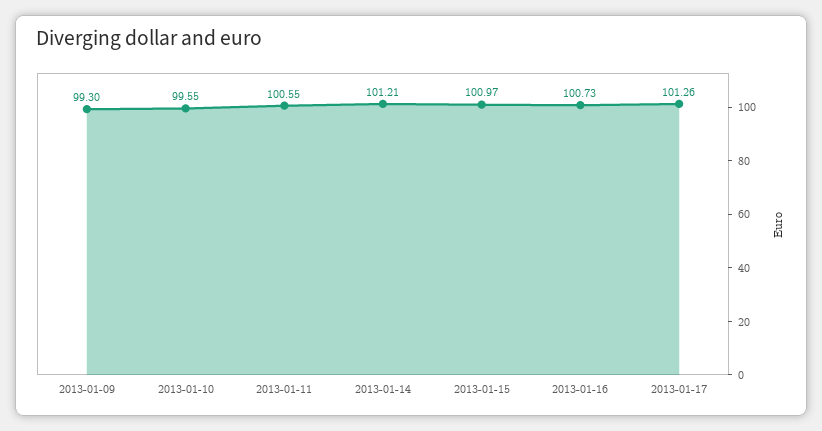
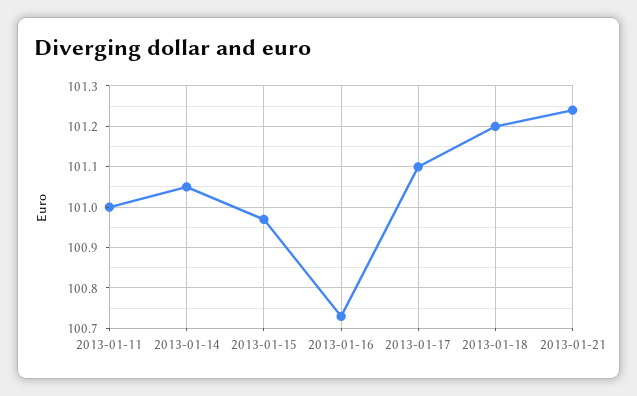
2013-01-09: 99.3 -> none
2013-01-10: 99.55 -> none
2013-01-11: 100.55 -> 101
2013-01-14: 101.21 -> 101.05
2013-01-17: 101.26 -> 101.1
2013-01-18: none -> 101.2
2013-01-21: none -> 101.25

